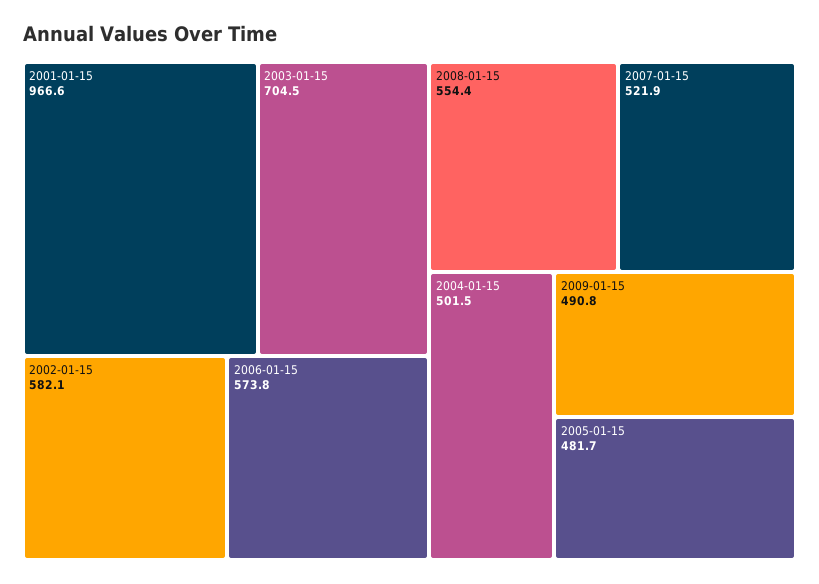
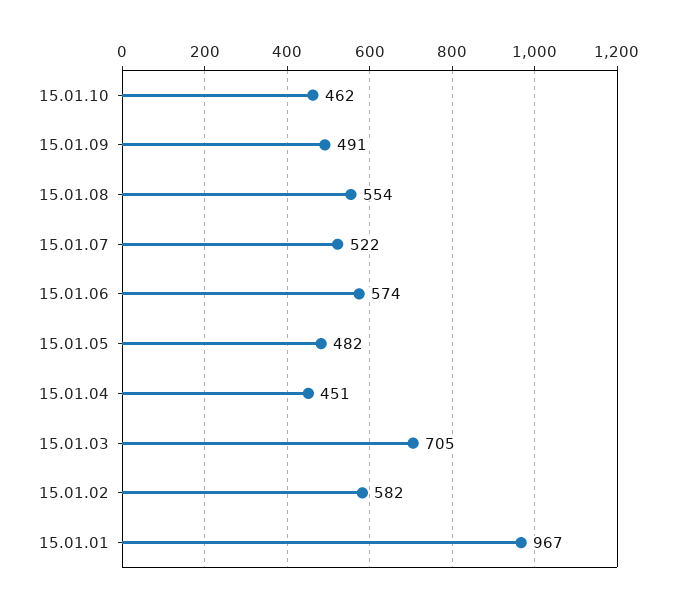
2004-01-15: 501.5 -> 451
15.01.10: none -> 462

